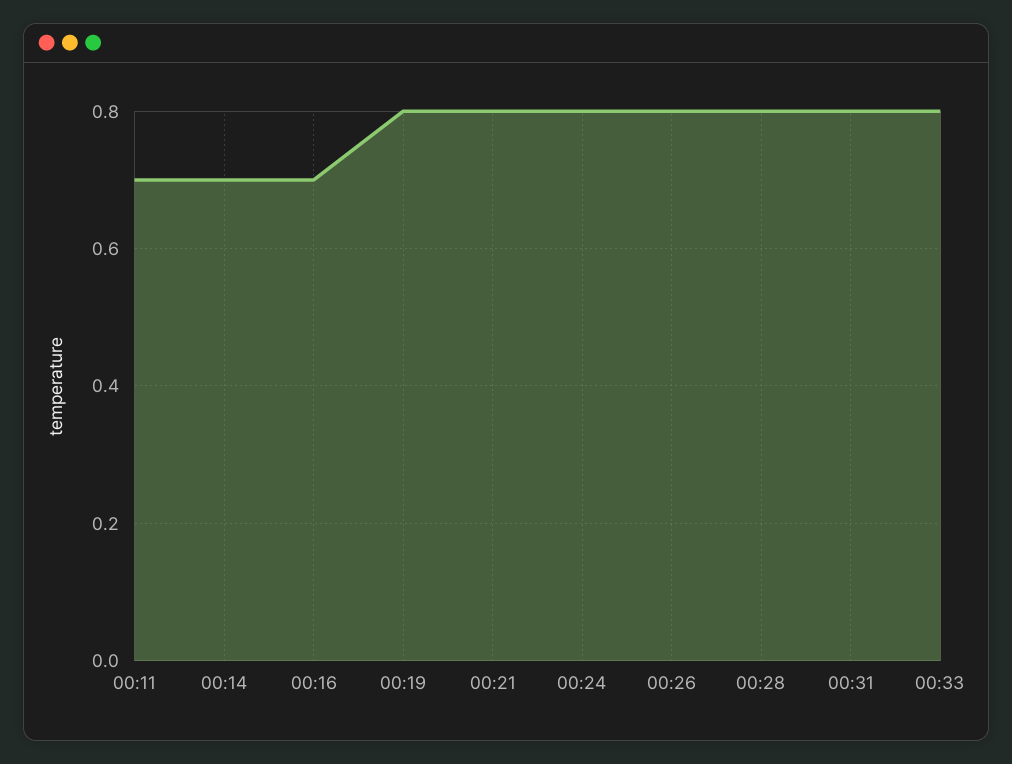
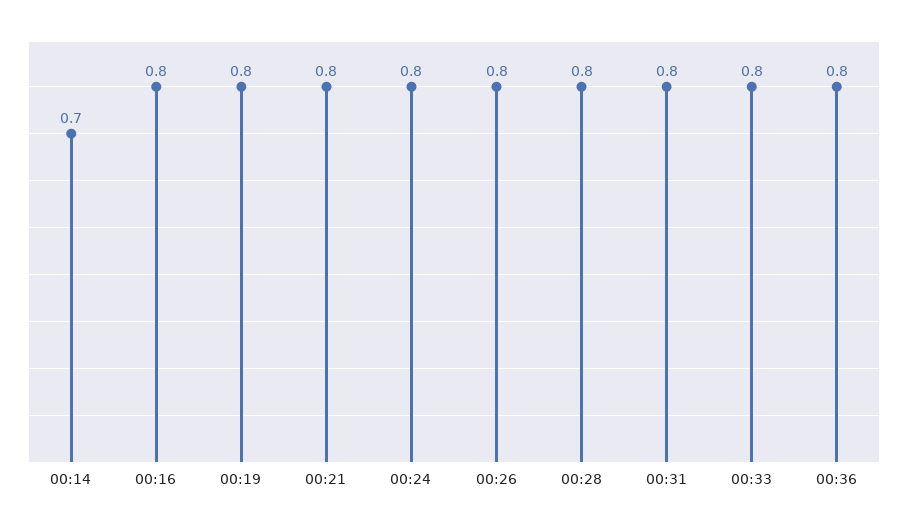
00:11: 0.7 -> none
00:16: 0.7 -> 0.8
00:36: none -> 0.8

